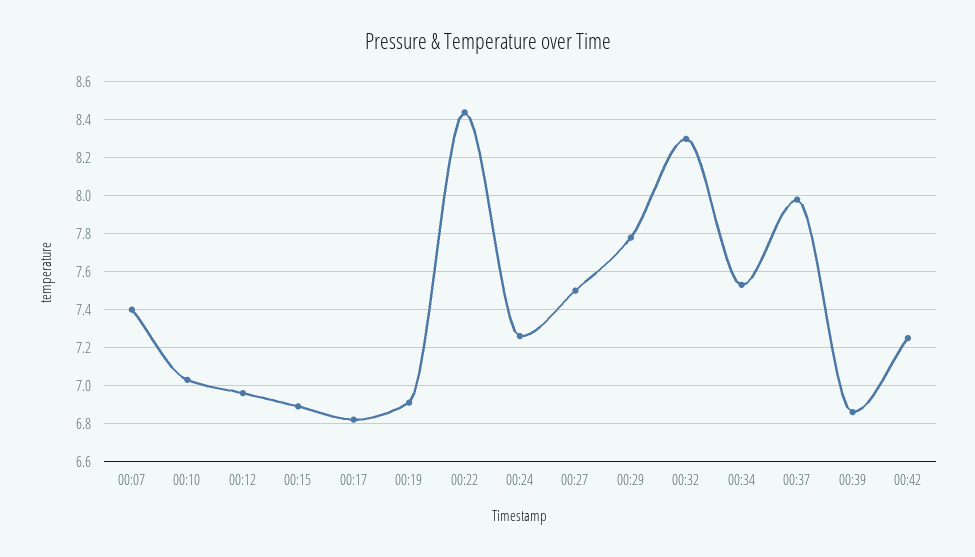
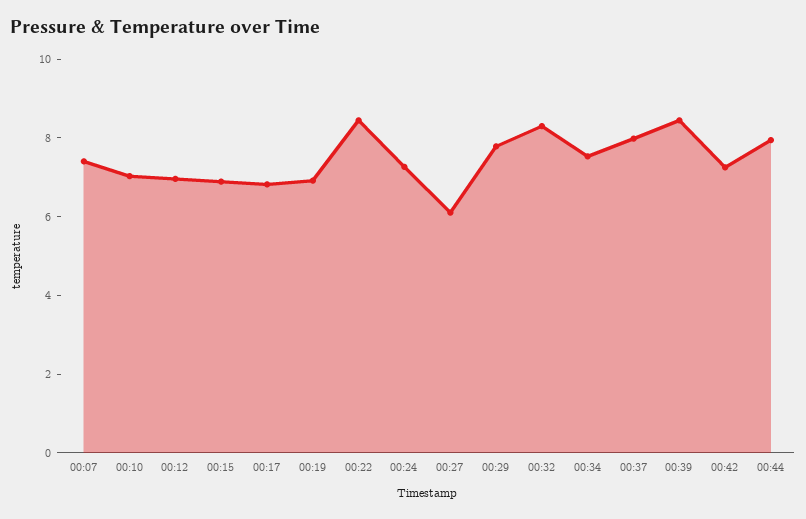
00:27: 7.5 -> 6
00:39: 6.85 -> 8.5
00:44: none -> 8

